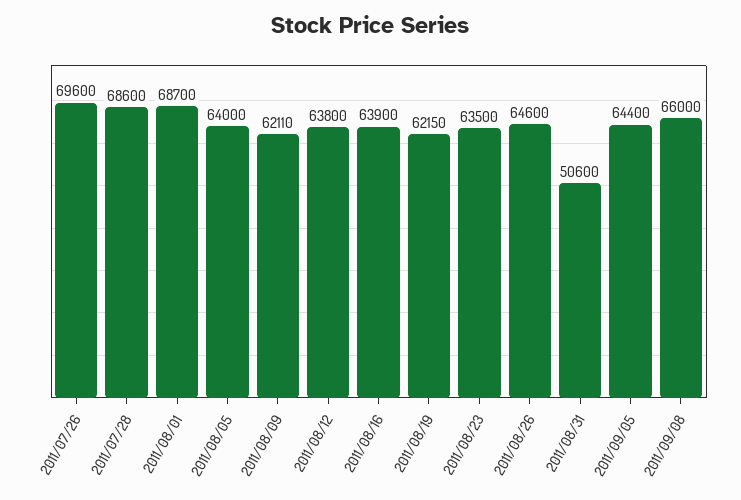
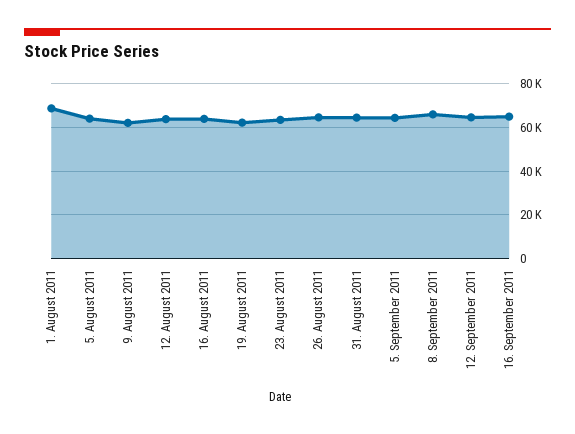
2011/07/26: 69600 -> none
2011/07/28: 68600 -> none
2011/08/31: 50600 -> 65000
12. September 2011: none -> 65000
16. September 2011: none -> 65000

